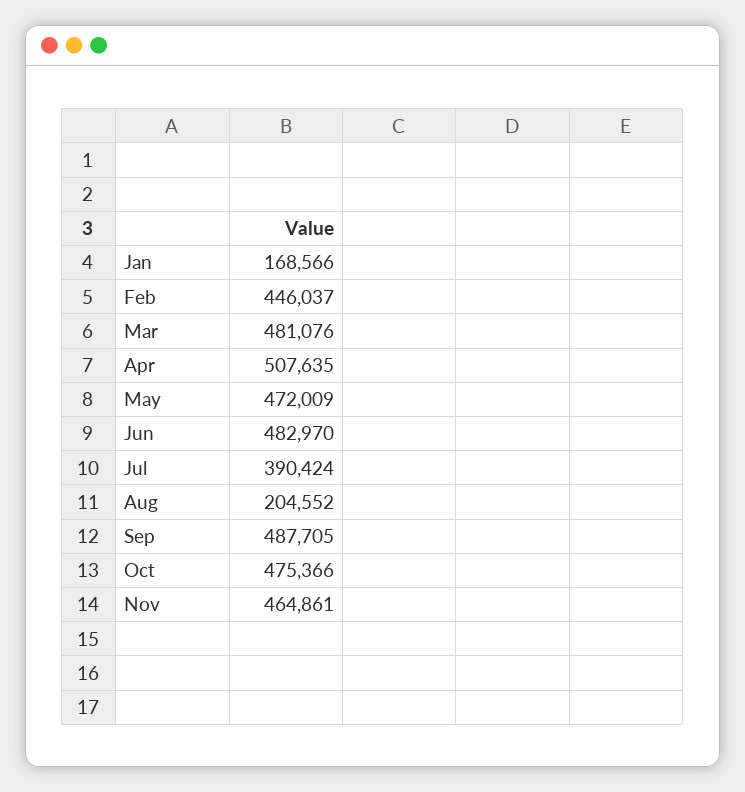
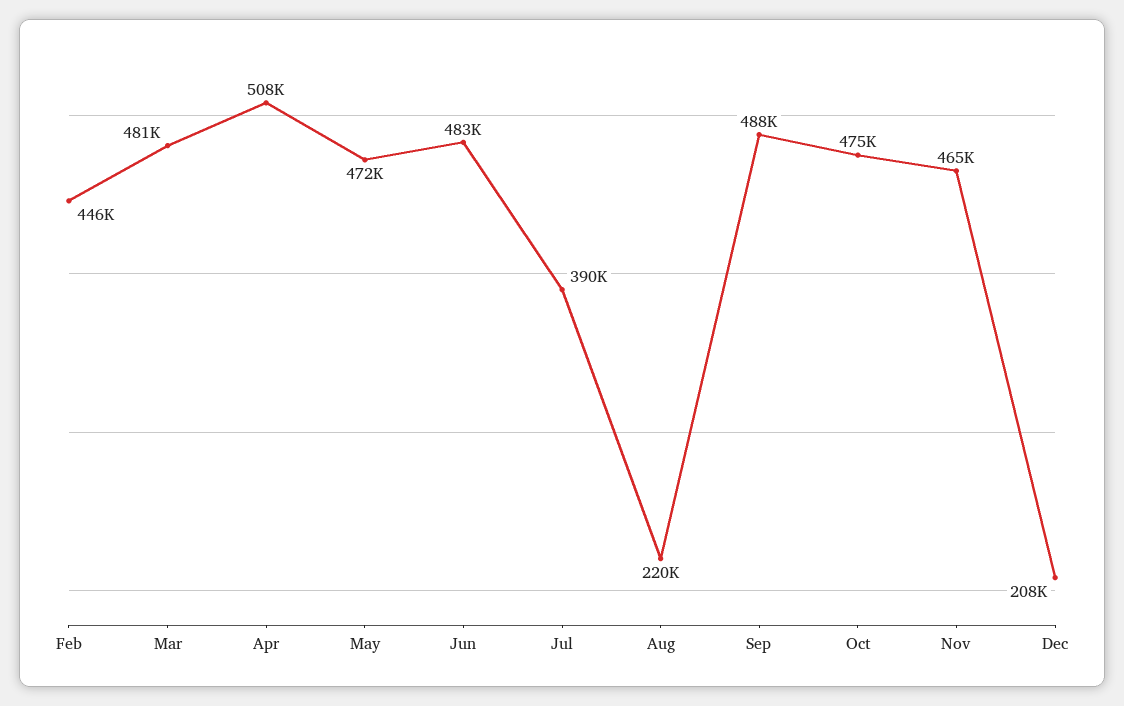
Jan: 168566 -> none
Aug: 204552 -> 220000
Dec: none -> 208000

